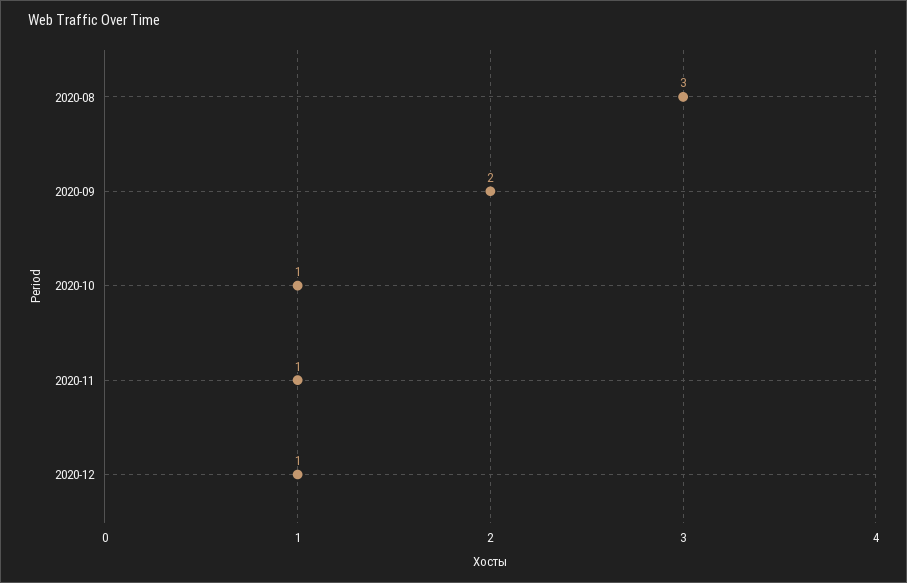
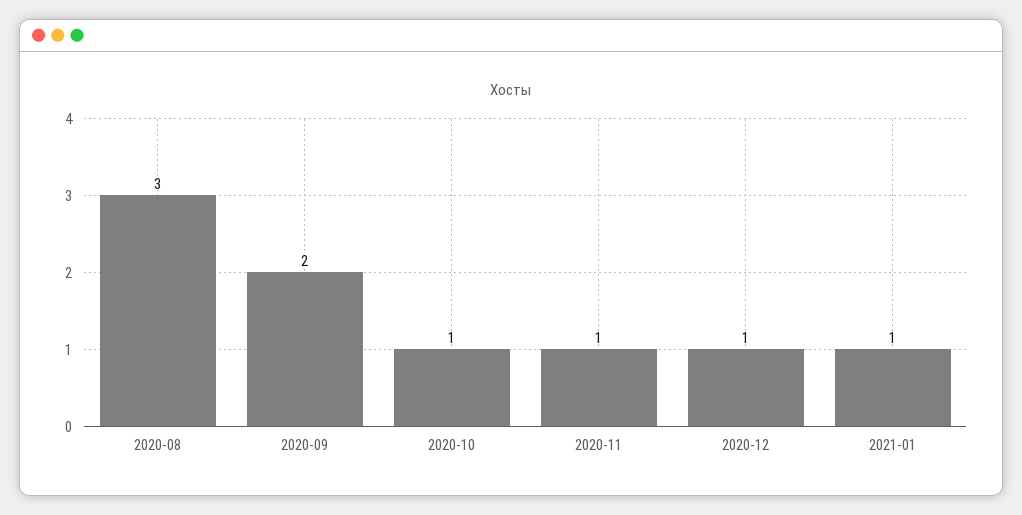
2021-01: none -> 1

